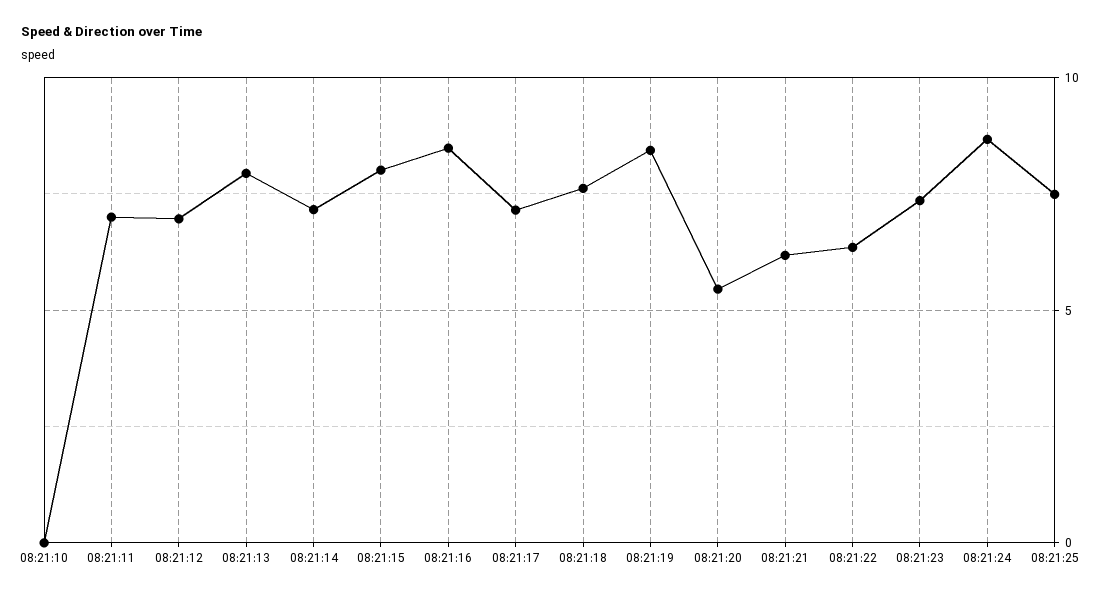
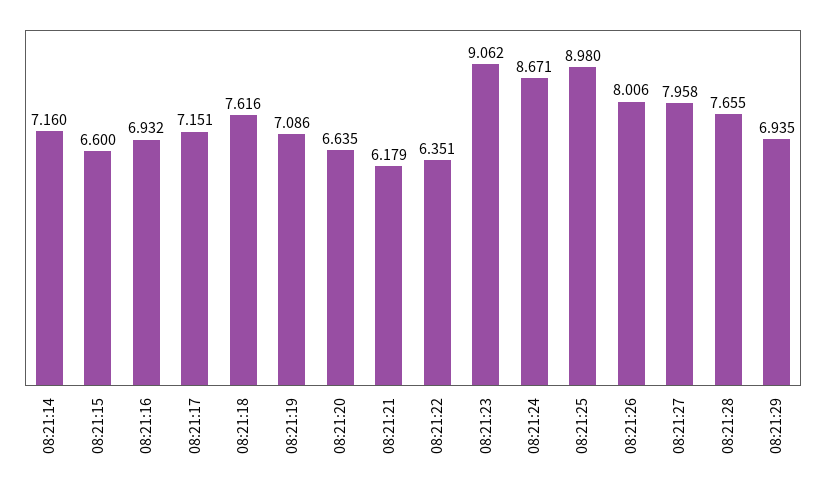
08:21:10: 0 -> none
08:21:11: 7 -> none
08:21:12: 7 -> none
08:21:13: 8 -> none
08:21:15: 8 -> 6.6
08:21:16: 8.5 -> 6.932
08:21:19: 8.5 -> 7.086
08:21:20: 5.5 -> 6.635
08:21:23: 7.5 -> 9.062
08:21:25: 7.5 -> 8.98
08:21:26: none -> 8.006
08:21:27: none -> 7.958
08:21:28: none -> 7.655
08:21:29: none -> 6.935

